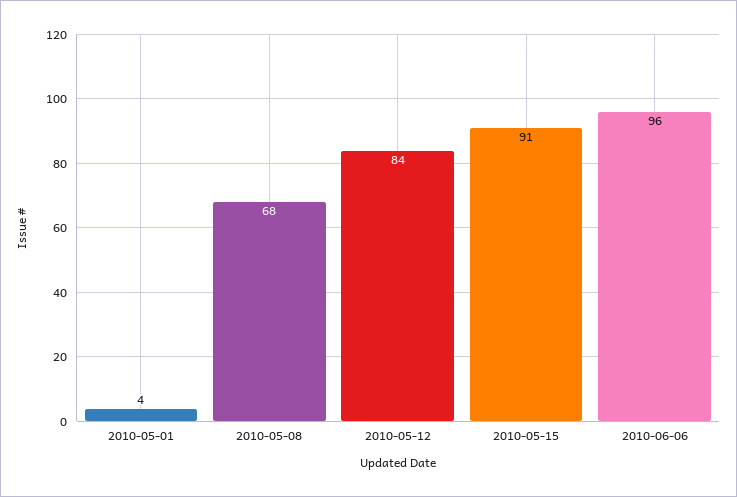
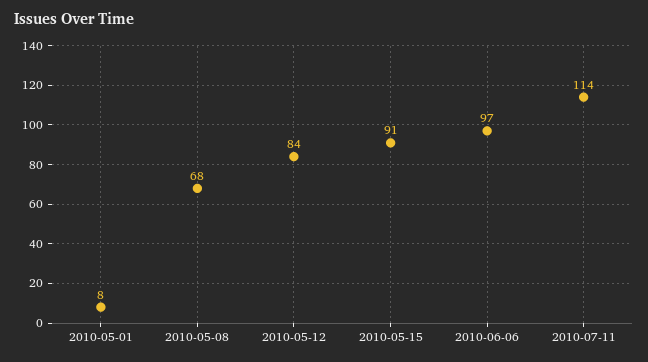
2010-05-01: 4 -> 8
2010-06-06: 96 -> 97
2010-07-11: none -> 114

